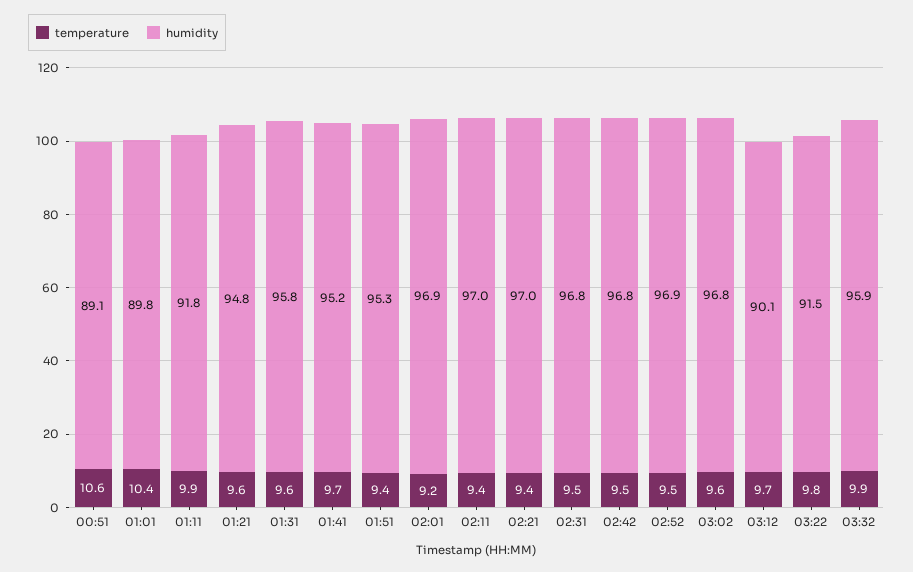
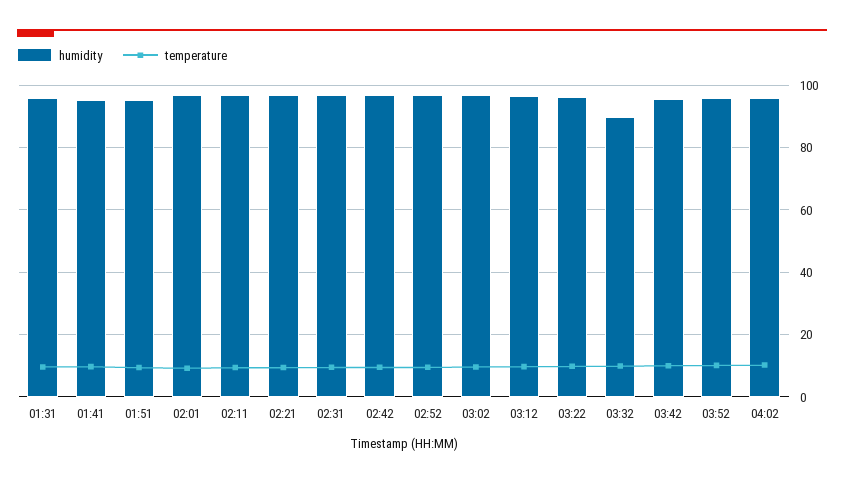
temperature, 00:51: 10.6 -> none
humidity, 00:51: 89.1 -> none
temperature, 01:01: 10.4 -> none
humidity, 01:01: 89.8 -> none
temperature, 01:11: 9.9 -> none
humidity, 01:11: 91.8 -> none
temperature, 01:21: 9.6 -> none
humidity, 01:21: 94.8 -> none
humidity, 03:12: 90.1 -> 96
humidity, 03:22: 91.5 -> 96
humidity, 03:32: 95.9 -> 90
humidity, 03:42: none -> 96
temperature, 03:42: none -> 10
humidity, 03:52: none -> 96
temperature, 03:52: none -> 10
humidity, 04:02: none -> 96
temperature, 04:02: none -> 10

